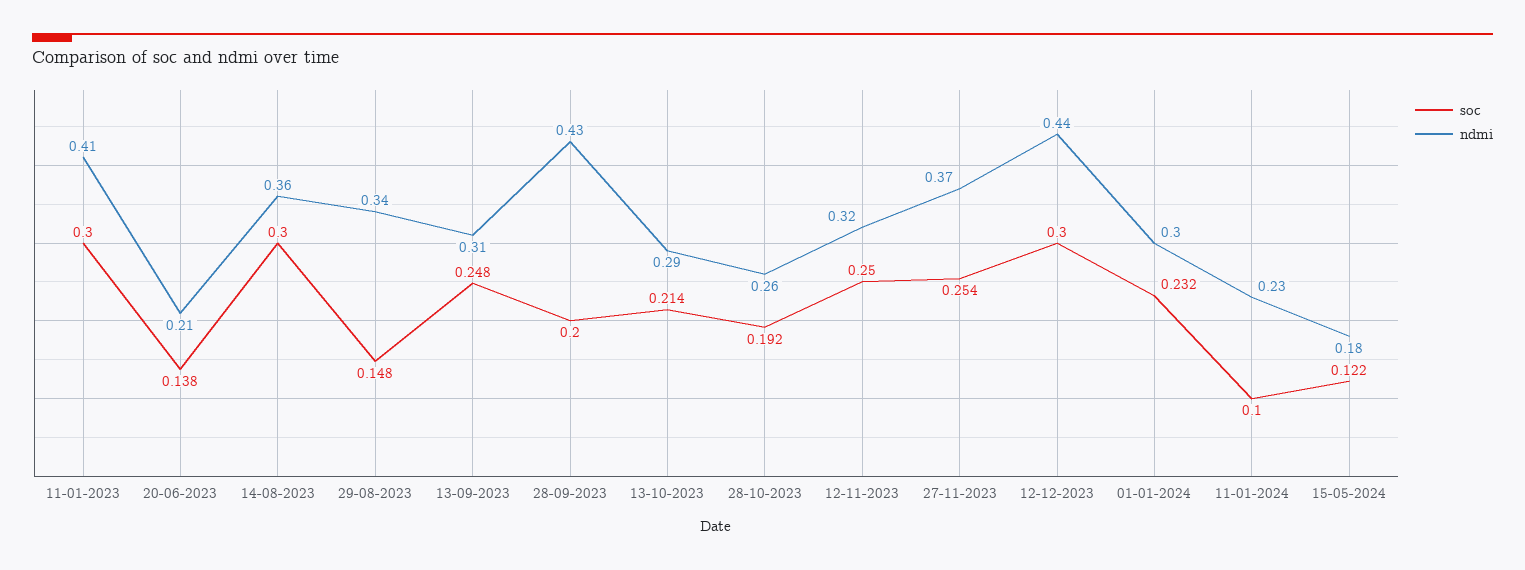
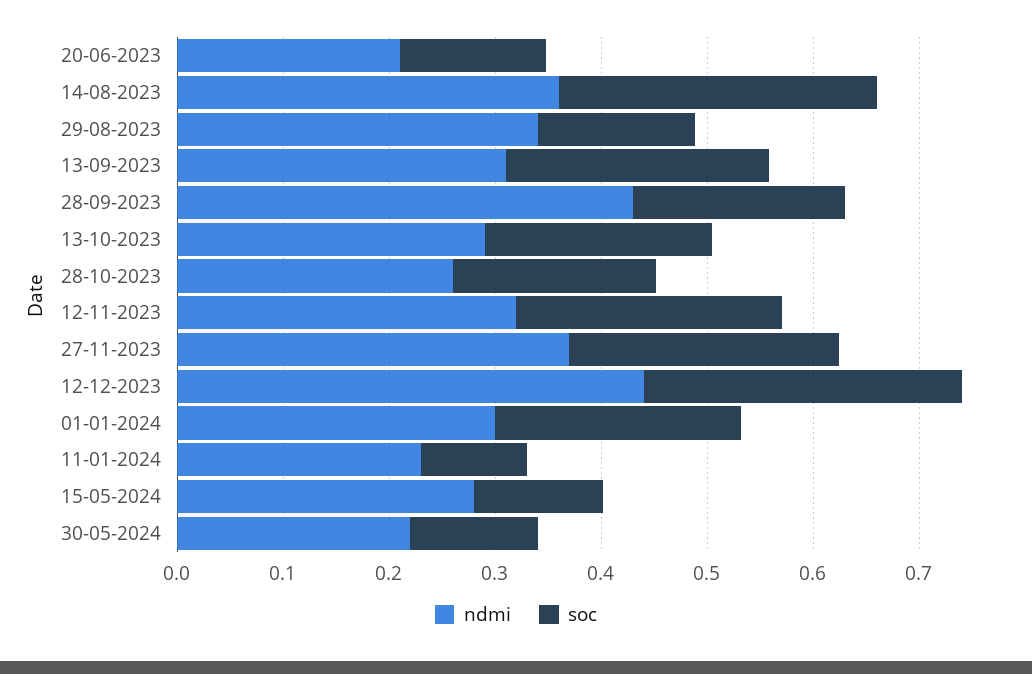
soc, 11-01-2023: 0.3 -> none
ndmi, 11-01-2023: 0.41 -> none
ndmi, 15-05-2024: 0.18 -> 0.28
ndmi, 30-05-2024: none -> 0.22
soc, 30-05-2024: none -> 0.12

